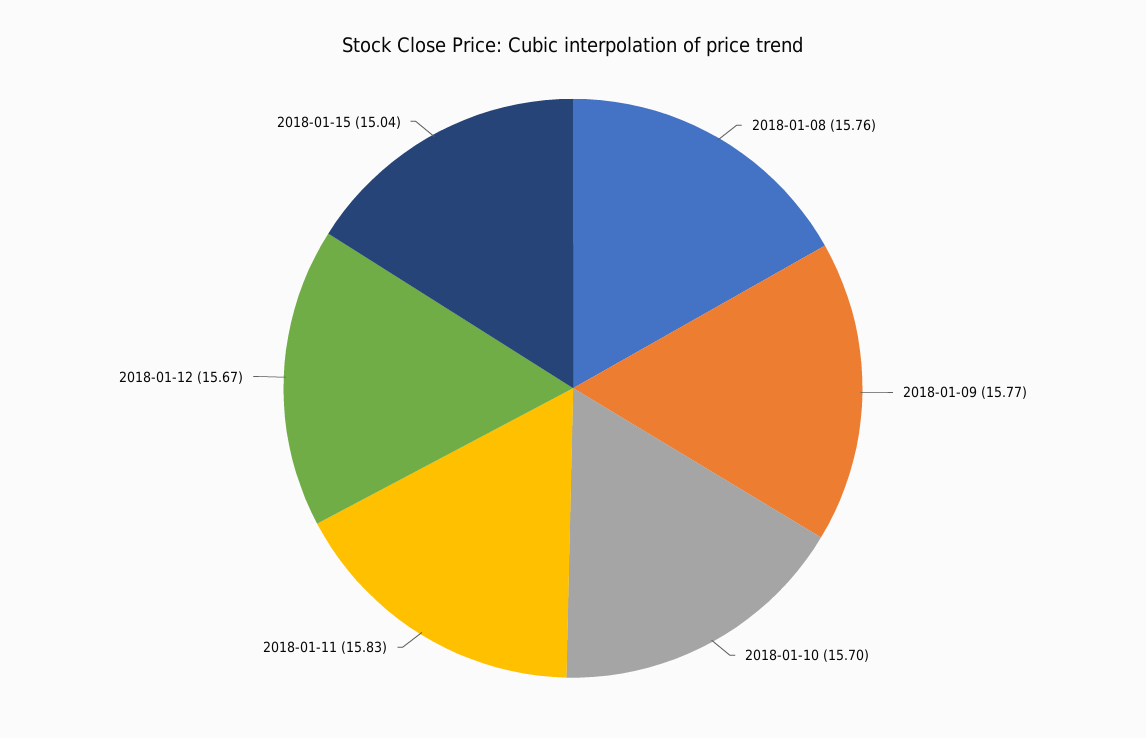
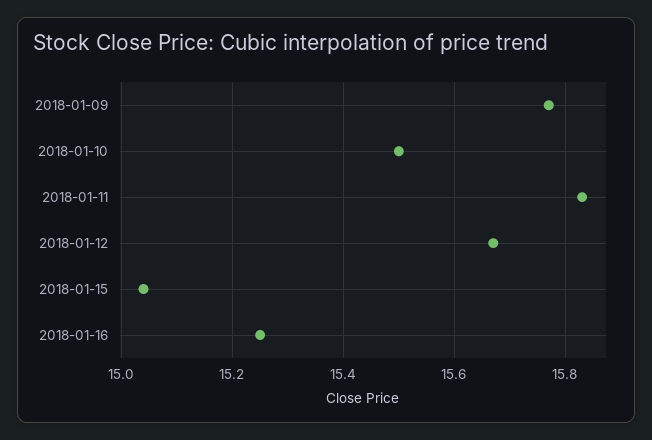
2018-01-08: 15.76 -> none
2018-01-10: 15.7 -> 15.5
2018-01-16: none -> 15.25

